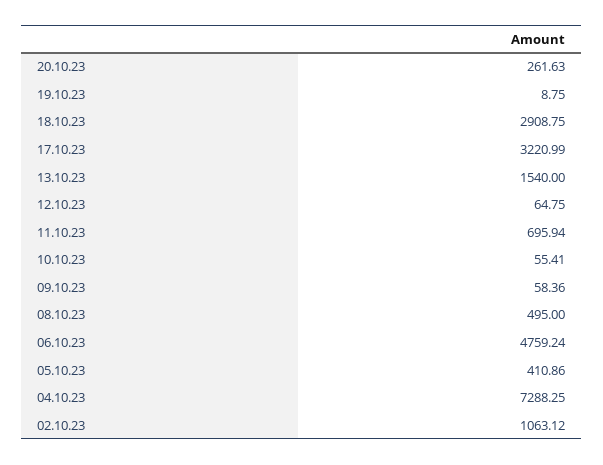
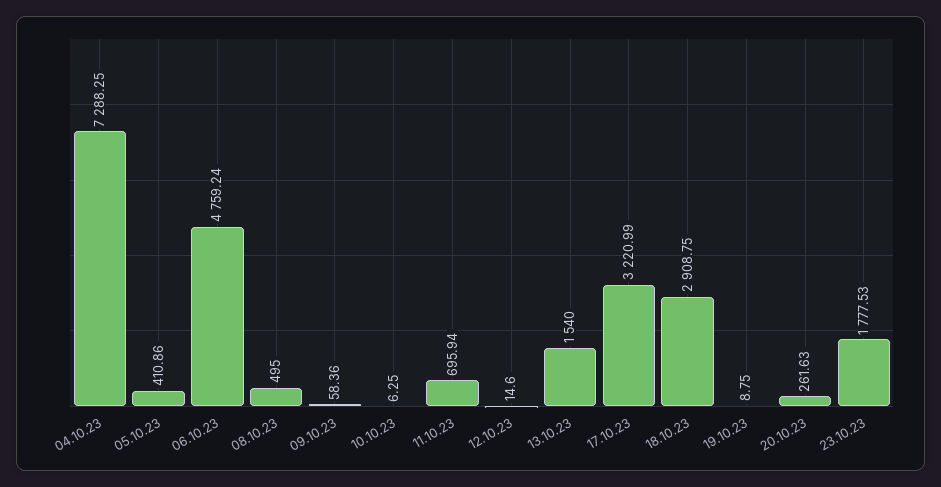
12.10.23: 64.75 -> 14.6
10.10.23: 55.41 -> 6.25
02.10.23: 1063.12 -> none
23.10.23: none -> 1777.53

